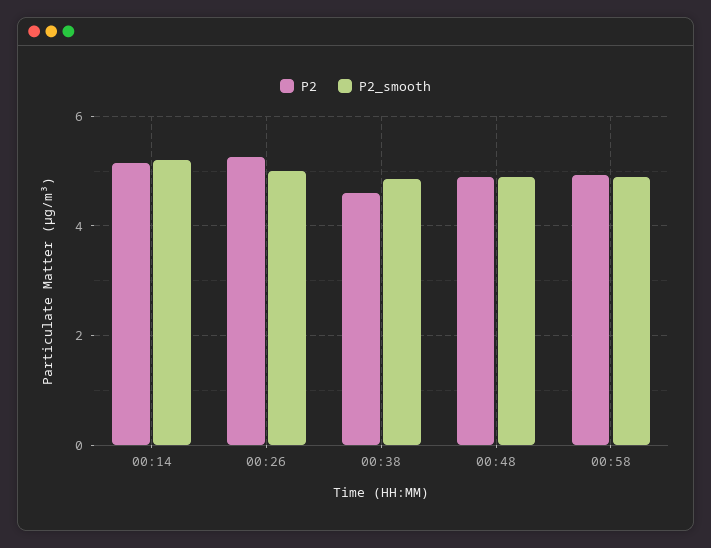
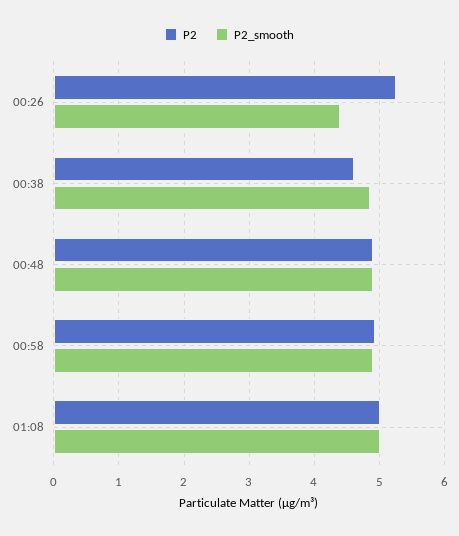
P2, 00:14: 5.2 -> none
P2_smooth, 00:14: 5.2 -> none
P2_smooth, 00:26: 5 -> 4.4
P2, 01:08: none -> 5
P2_smooth, 01:08: none -> 5

